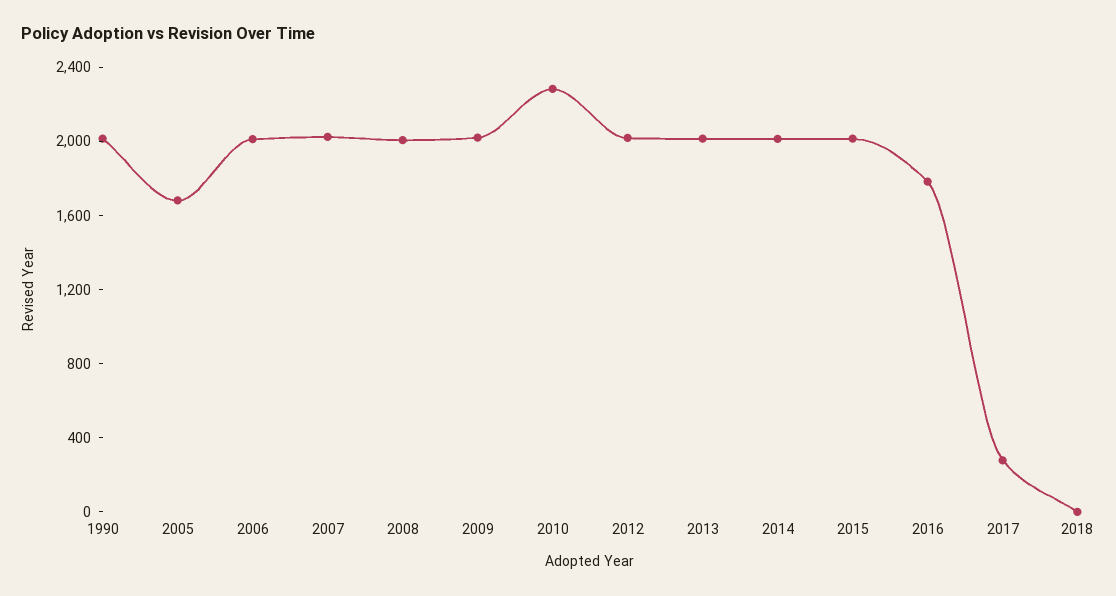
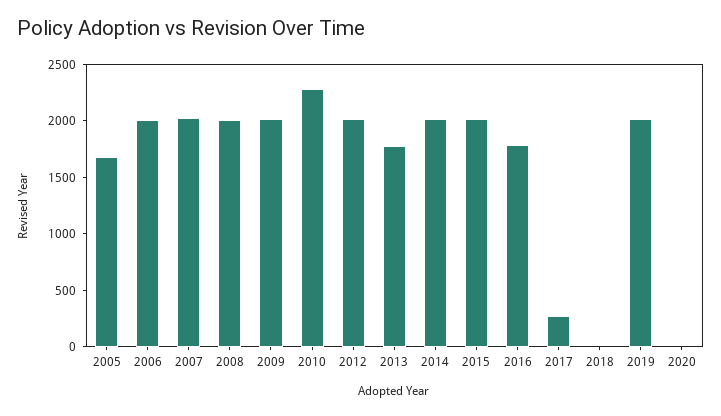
1990: 2000 -> none
2013: 2000 -> 1800
2019: none -> 2000
2020: none -> 0

